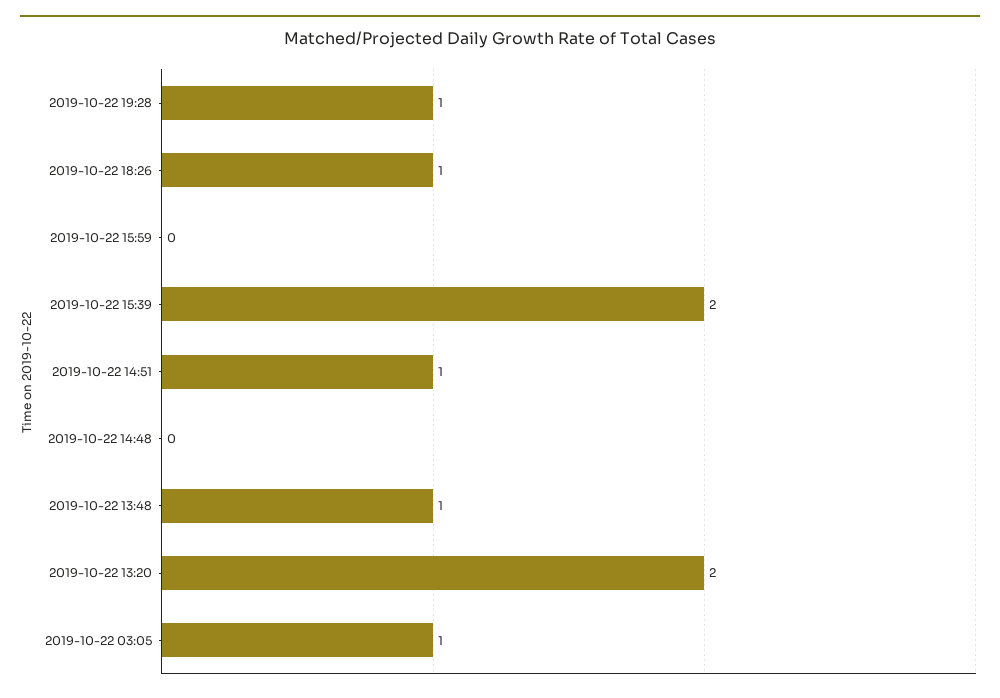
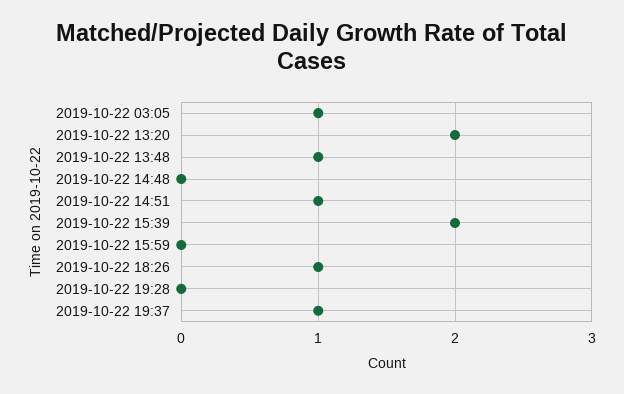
2019-10-22 19:28: 1 -> 0
2019-10-22 19:37: none -> 1

